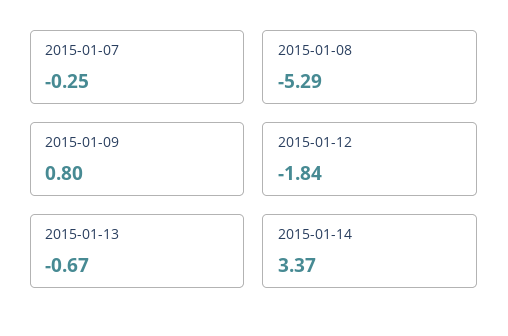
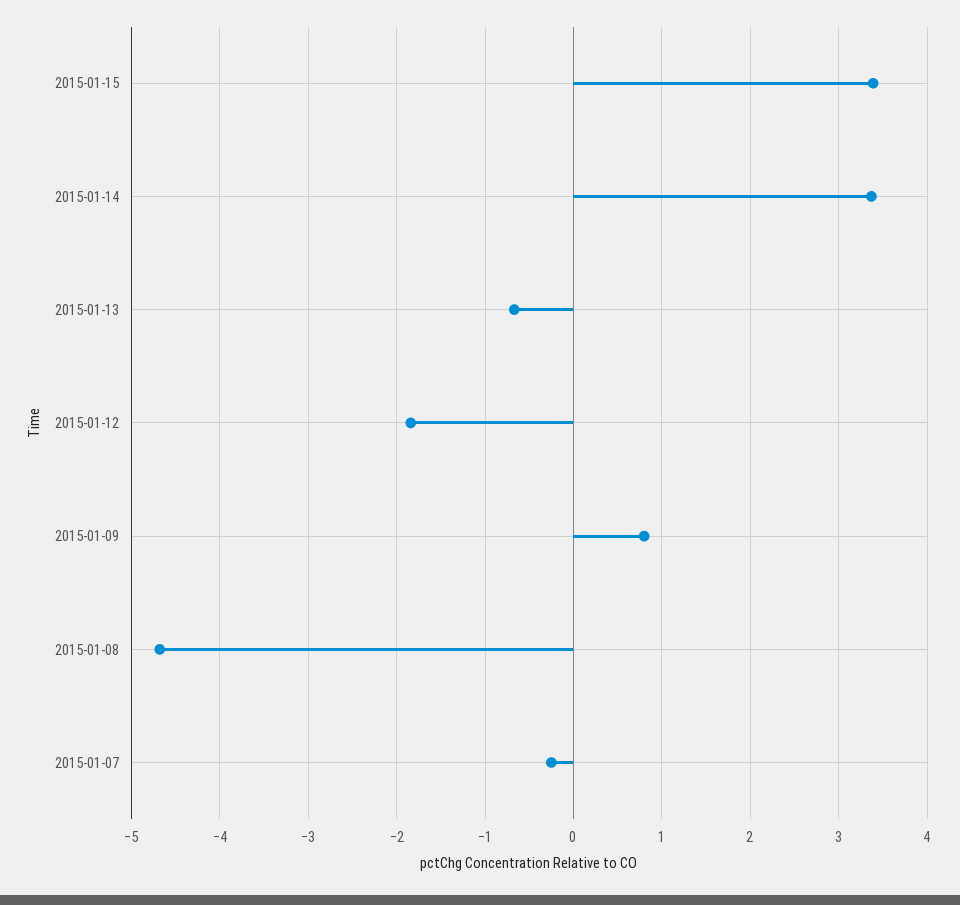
2015-01-08: -5.29 -> -4.7
2015-01-15: none -> 3.4

